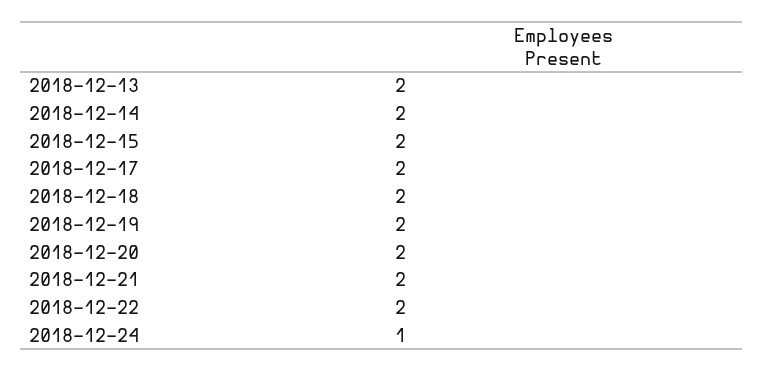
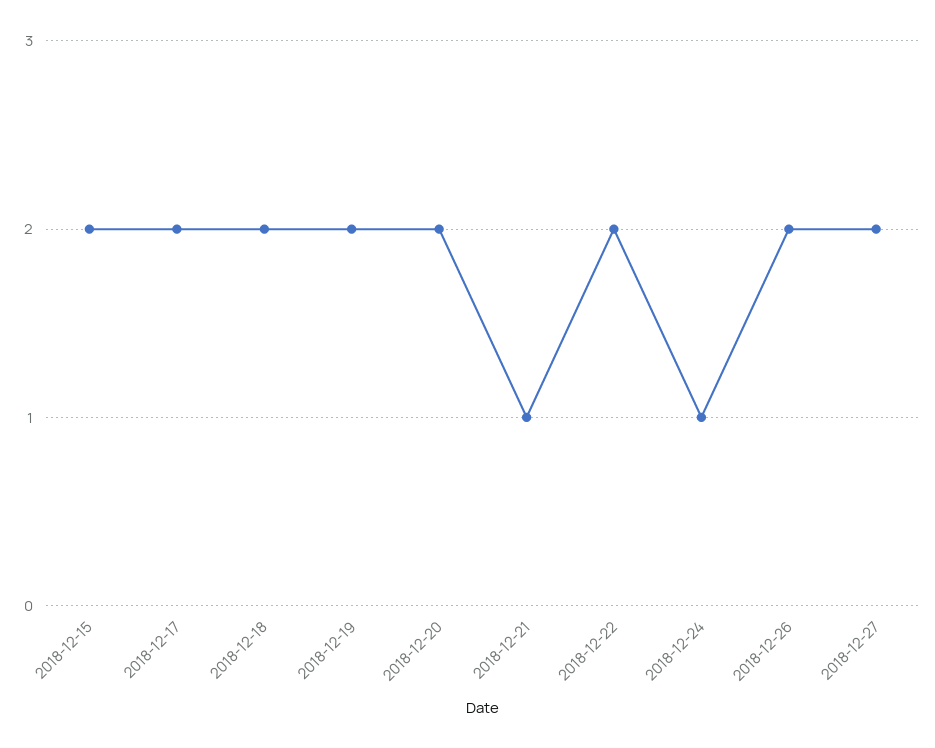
2018-12-13: 2 -> none
2018-12-14: 2 -> none
2018-12-21: 2 -> 1
2018-12-26: none -> 2
2018-12-27: none -> 2

